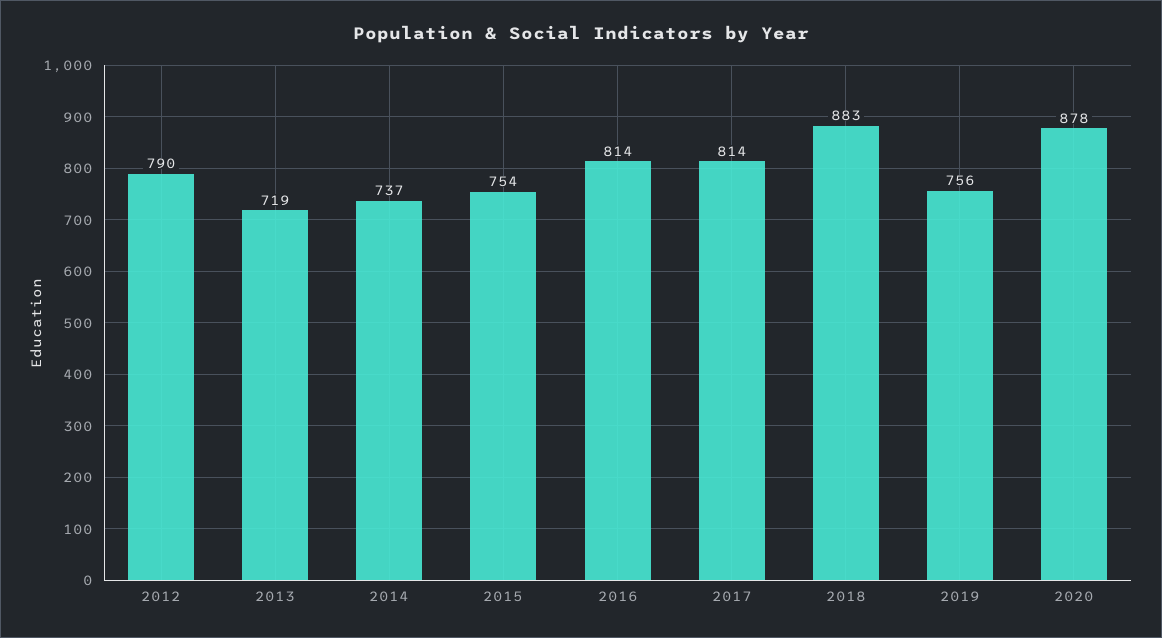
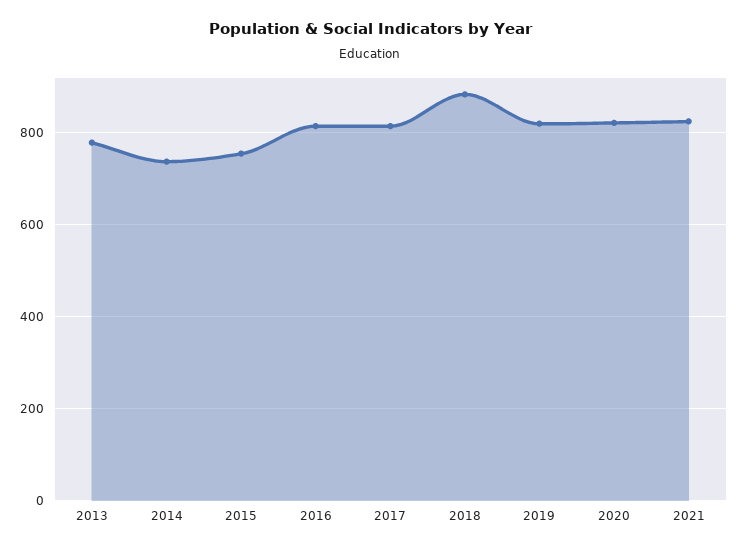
2012: 790 -> none
2013: 719 -> 780
2019: 756 -> 820
2020: 878 -> 820
2021: none -> 820

